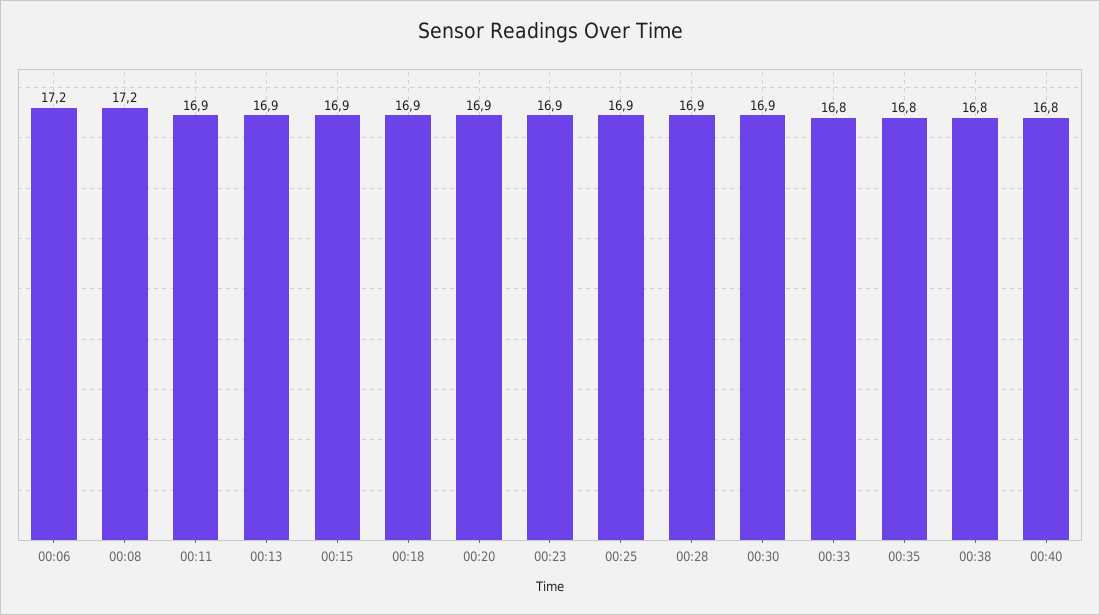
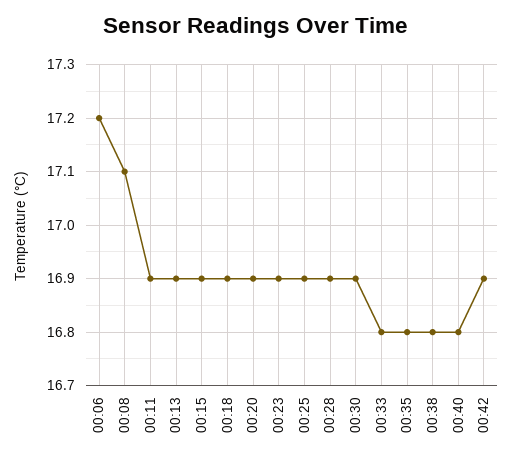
00:08: 17.2 -> 17.1
00:42: none -> 16.9

